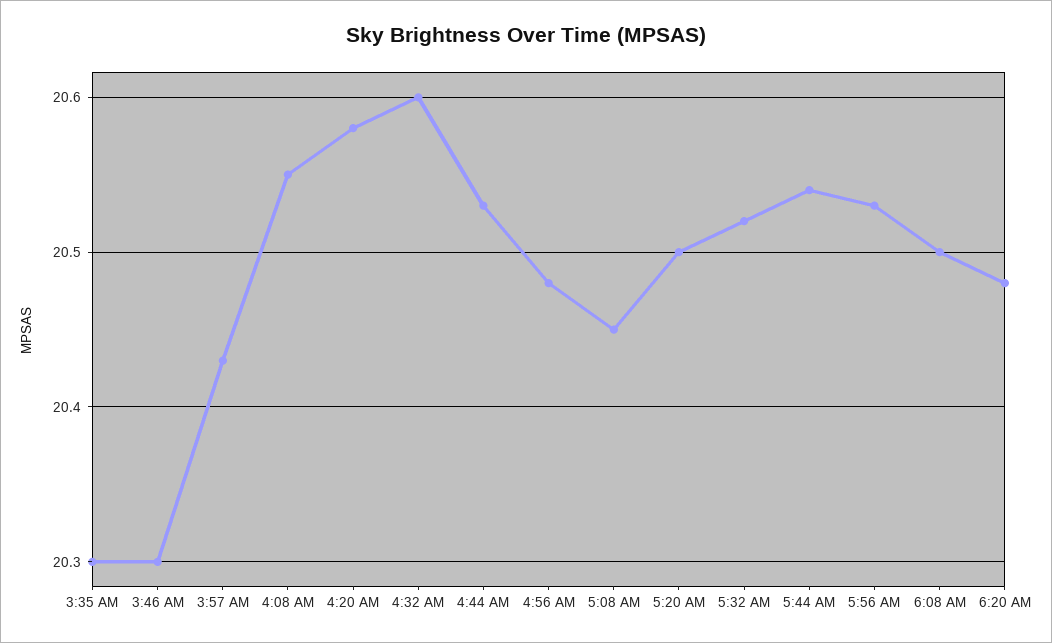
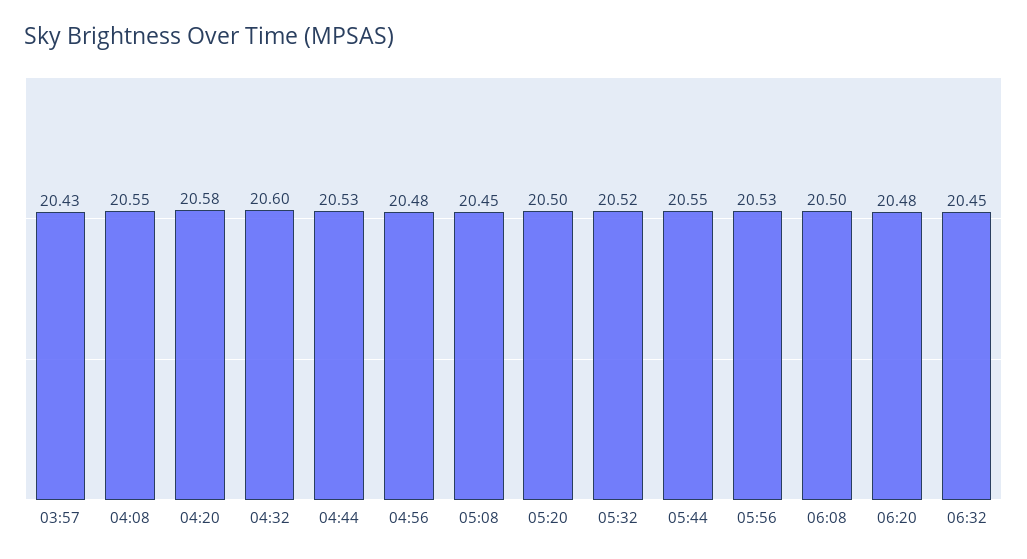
3:35 AM: 20.3 -> none
3:46 AM: 20.3 -> none
5:44 AM: 20.54 -> 20.55
06:32: none -> 20.45

